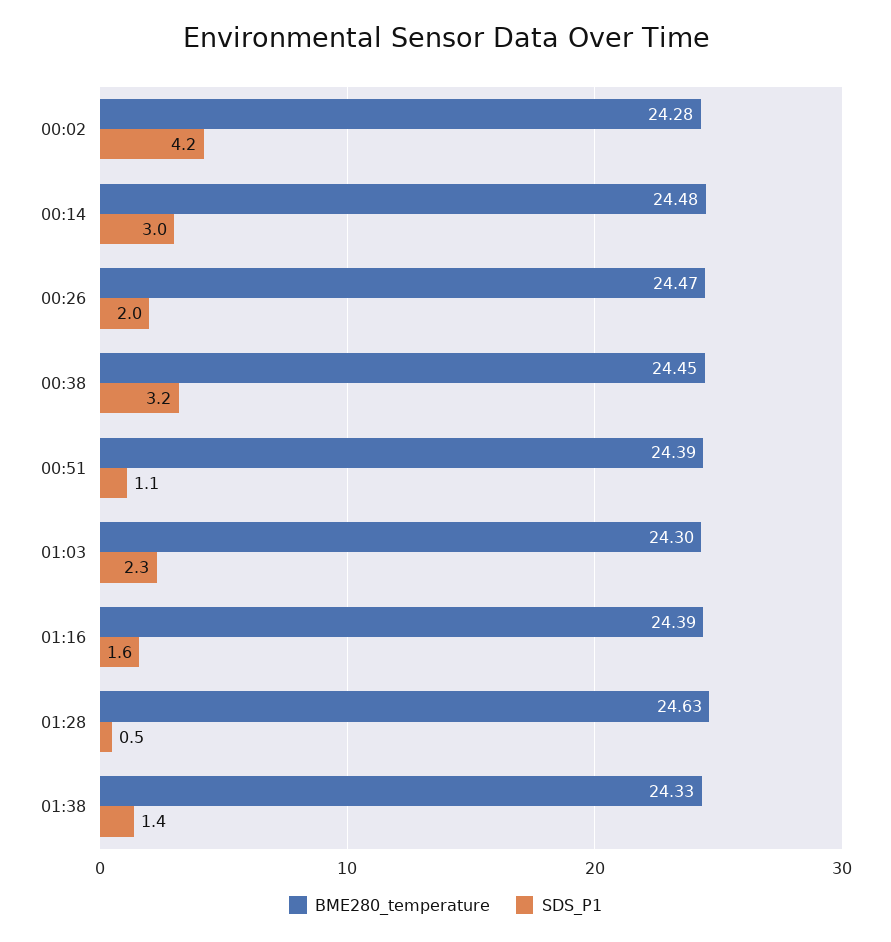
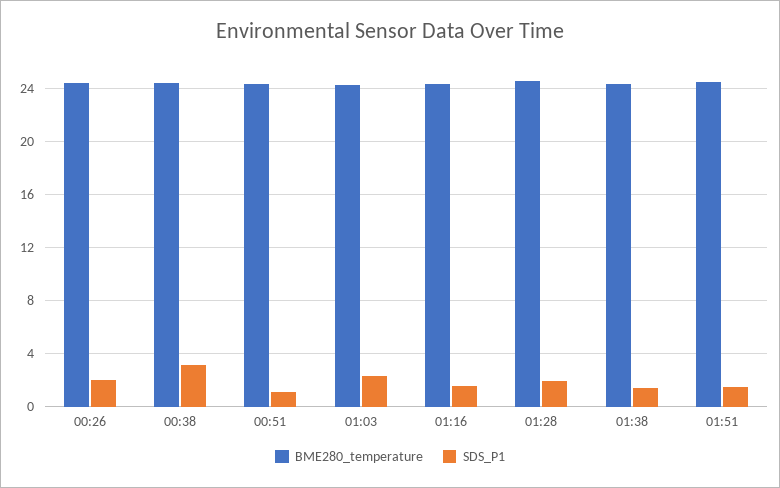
BME280_temperature, 00:02: 24.28 -> none
SDS_P1, 00:02: 4.2 -> none
BME280_temperature, 00:14: 24.48 -> none
SDS_P1, 00:14: 3 -> none
SDS_P1, 01:28: 0.5 -> 2
BME280_temperature, 01:51: none -> 24.5
SDS_P1, 01:51: none -> 1.5

